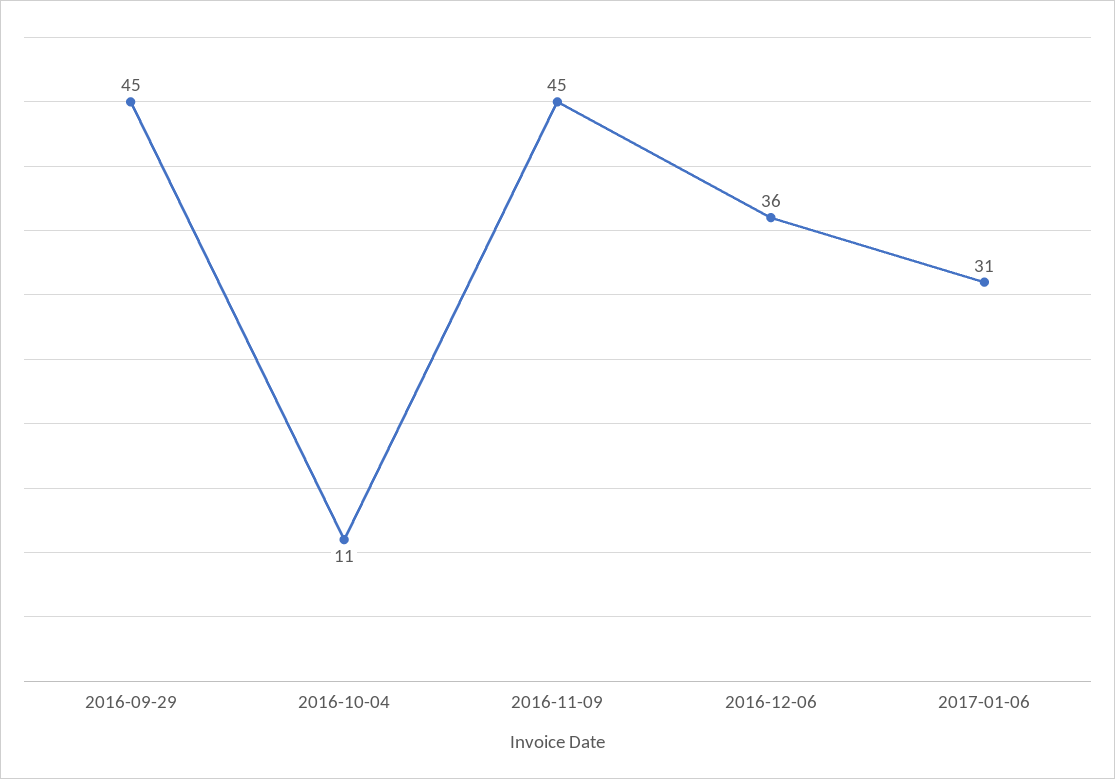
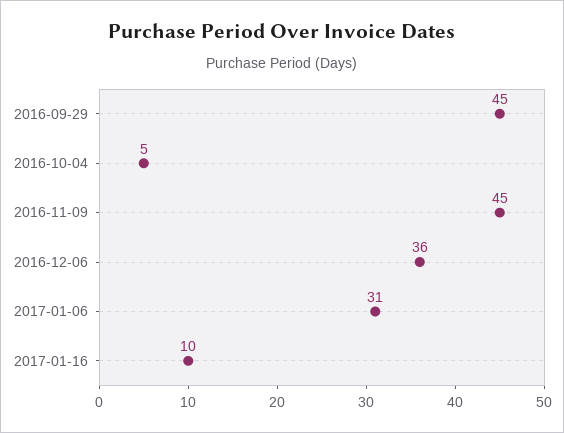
2016-10-04: 11 -> 5
2017-01-16: none -> 10

